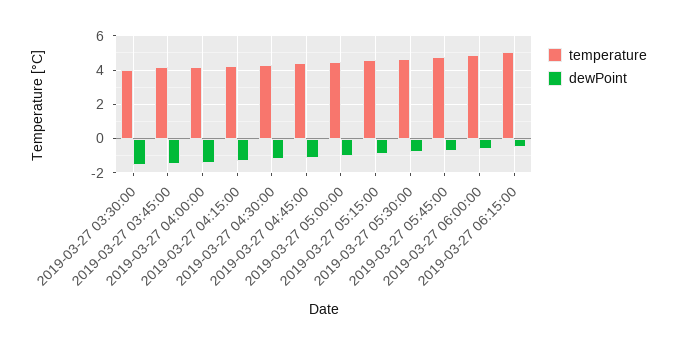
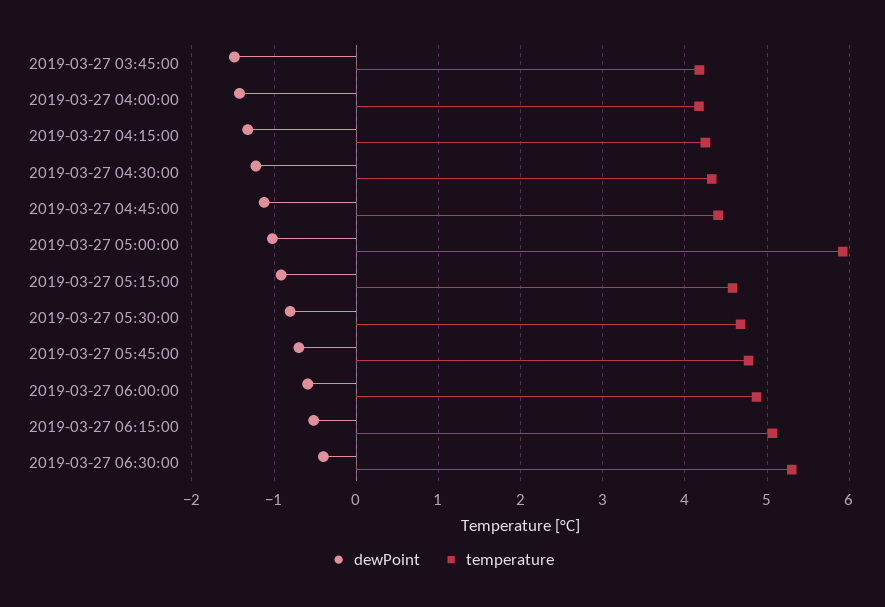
temperature, 2019-03-27 03:30:00: 4 -> none
dewPoint, 2019-03-27 03:30:00: -1.5 -> none
temperature, 2019-03-27 05:00:00: 4.5 -> 5.9
dewPoint, 2019-03-27 06:30:00: none -> -0.4
temperature, 2019-03-27 06:30:00: none -> 5.3

